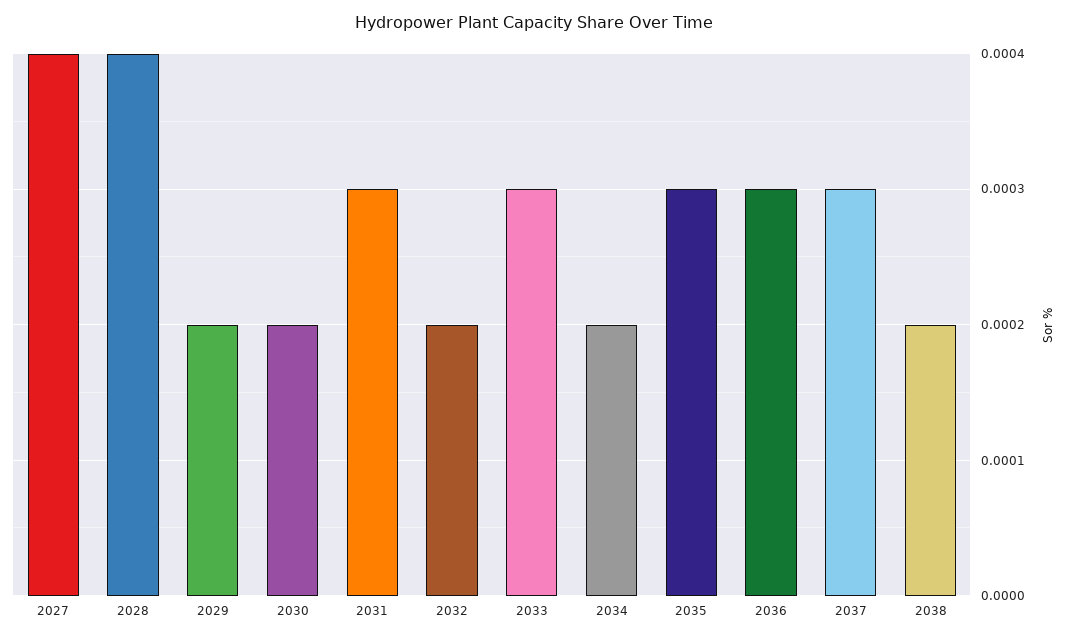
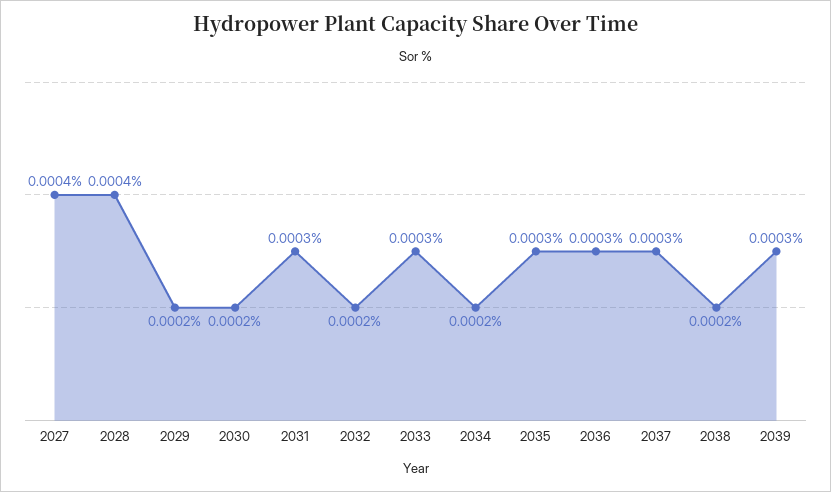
2039: none -> 0.0003

